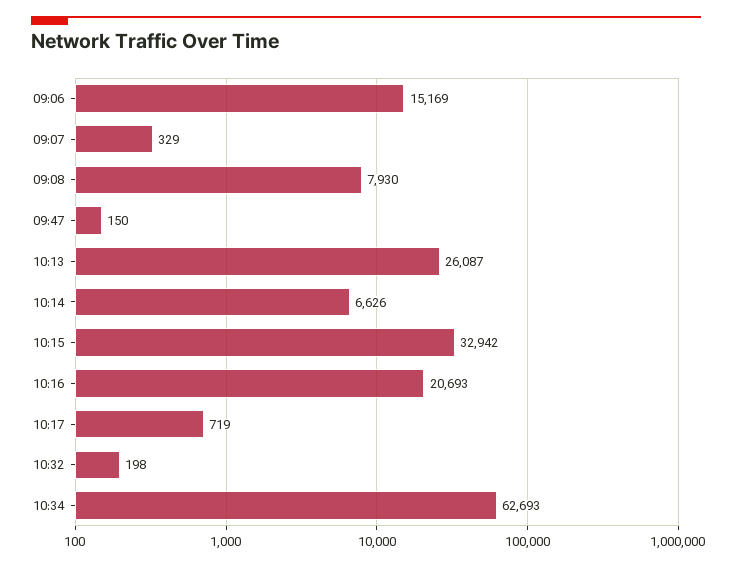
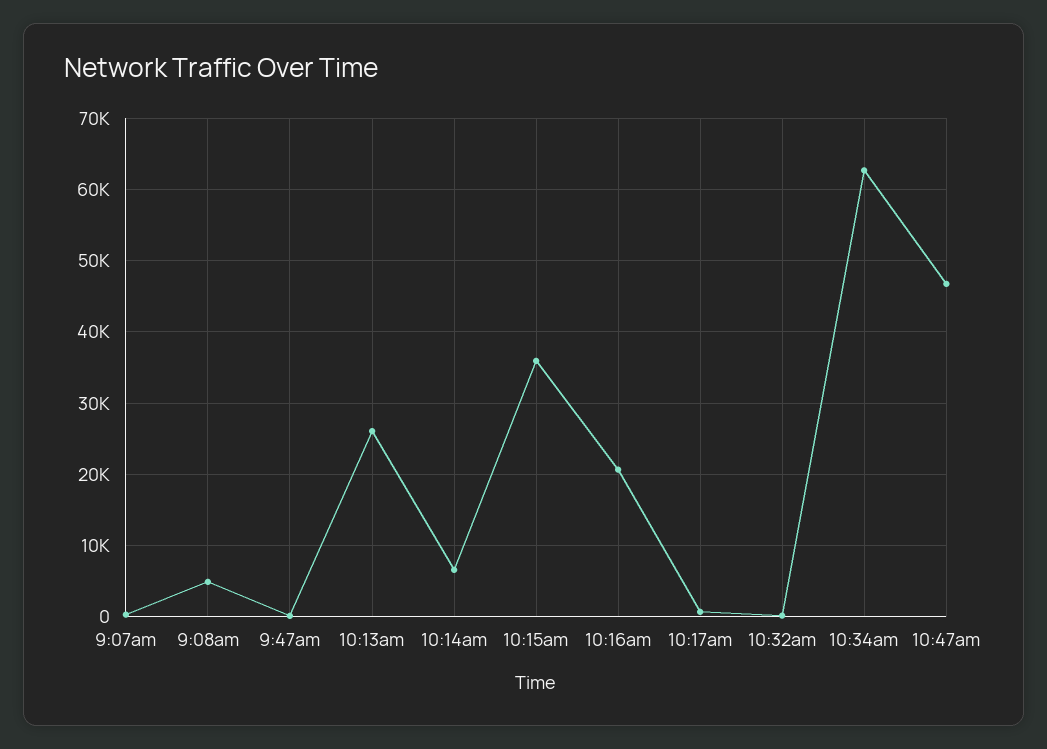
09:06: 15169 -> none
09:08: 7930 -> 5000
10:15: 32942 -> 36000
10:47am: none -> 47000

